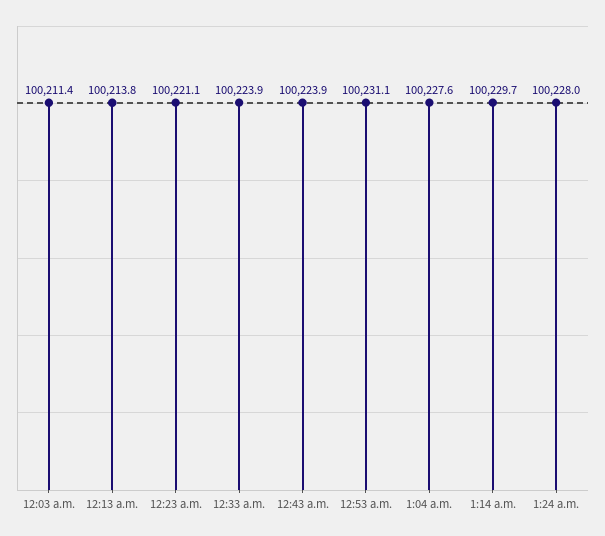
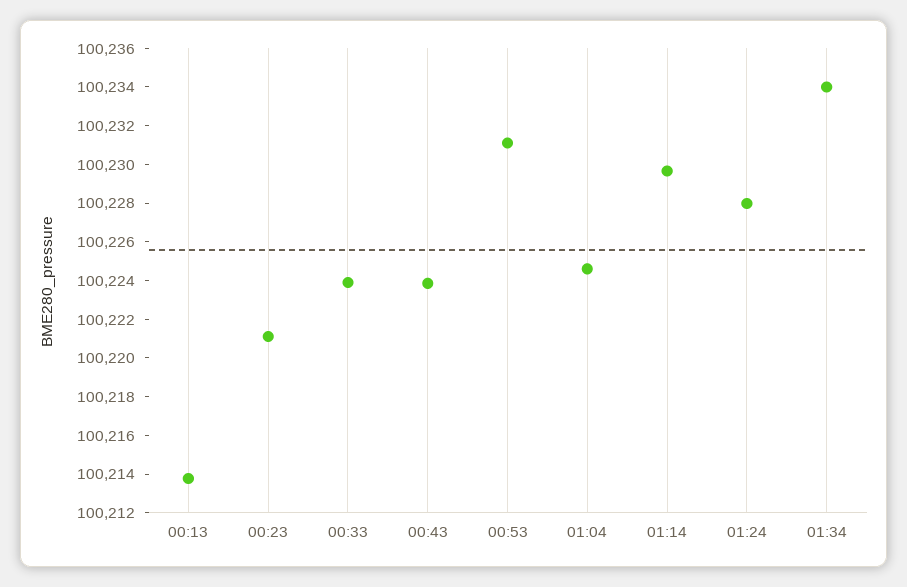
12:03 a.m.: 100211.4 -> none
1:04 a.m.: 100227.6 -> 100224.5
01:34: none -> 100234

